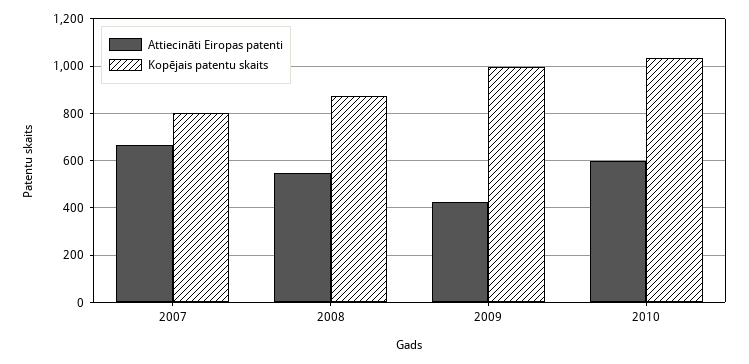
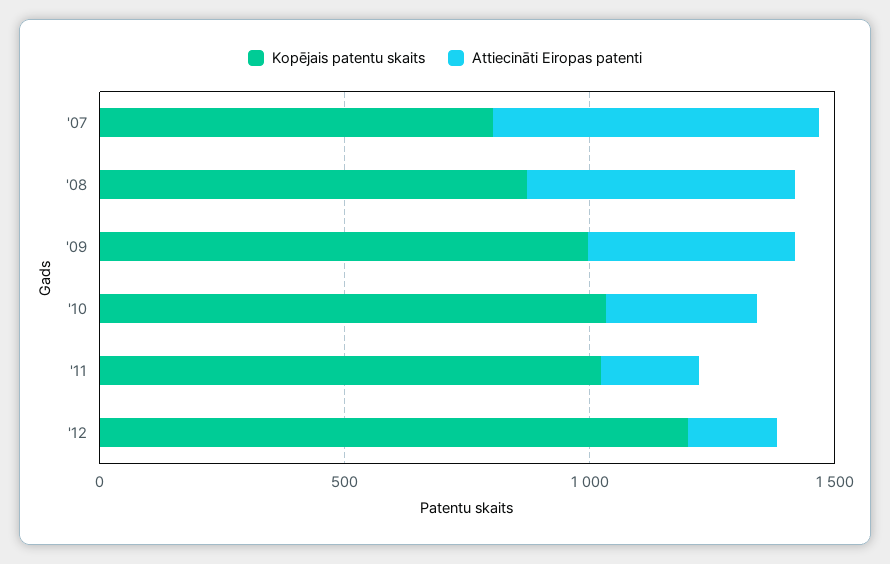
Attiecināti Eiropas patenti, 2010: 600 -> 300
Kopējais patentu skaits, '11: none -> 1000
Attiecināti Eiropas patenti, '11: none -> 200
Kopējais patentu skaits, '12: none -> 1200
Attiecināti Eiropas patenti, '12: none -> 200

